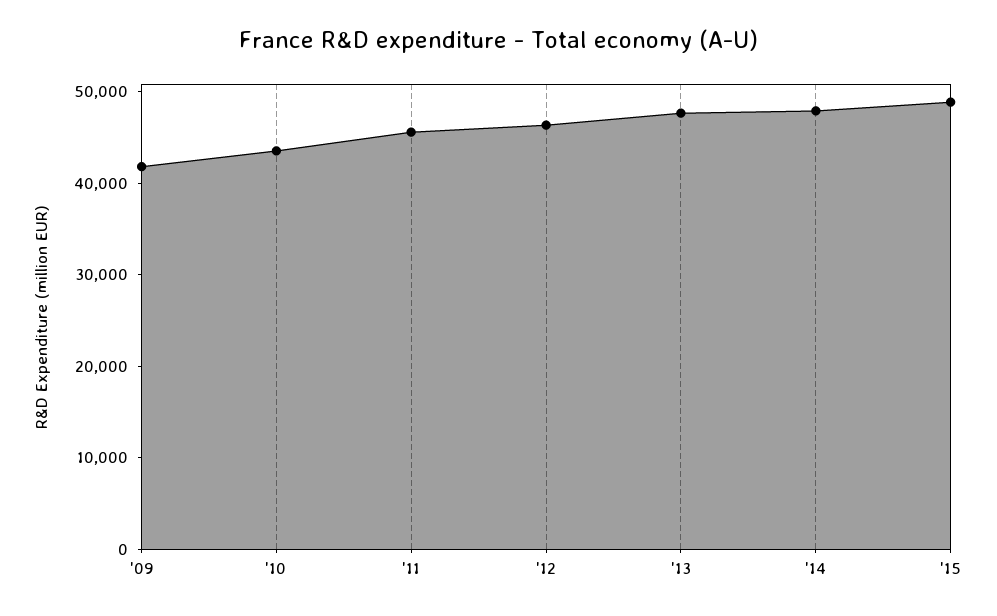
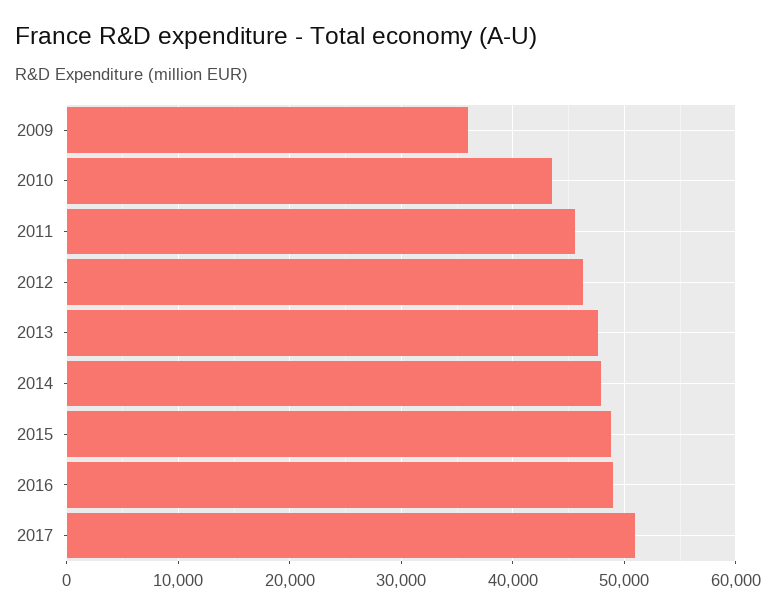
'09: 42000 -> 36000
2016: none -> 49000
2017: none -> 51000

